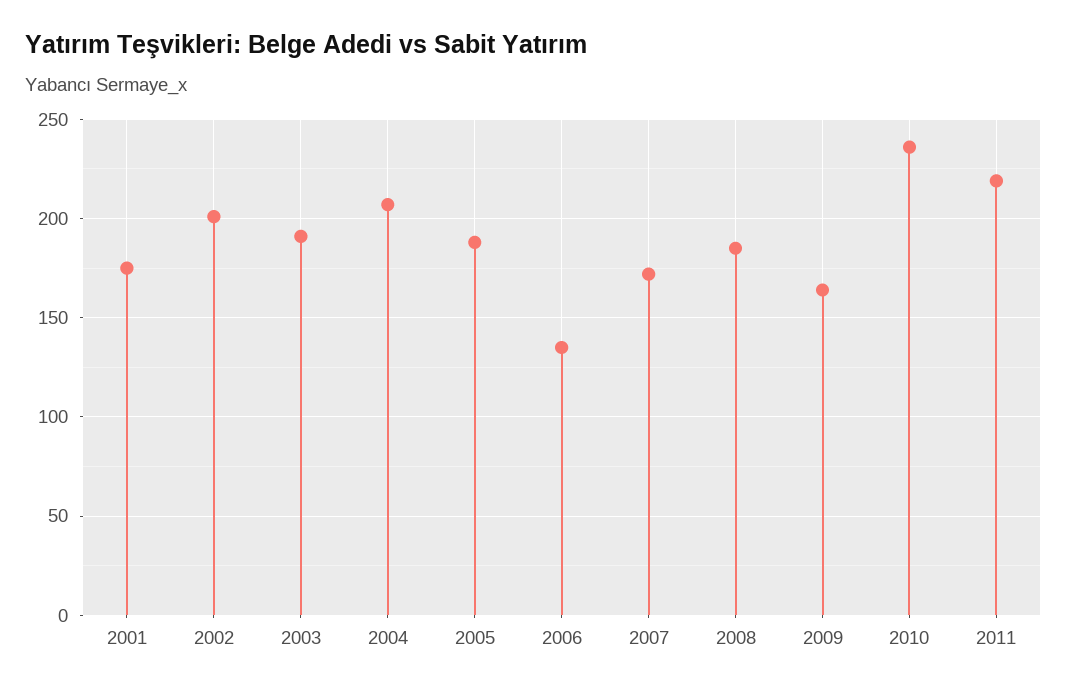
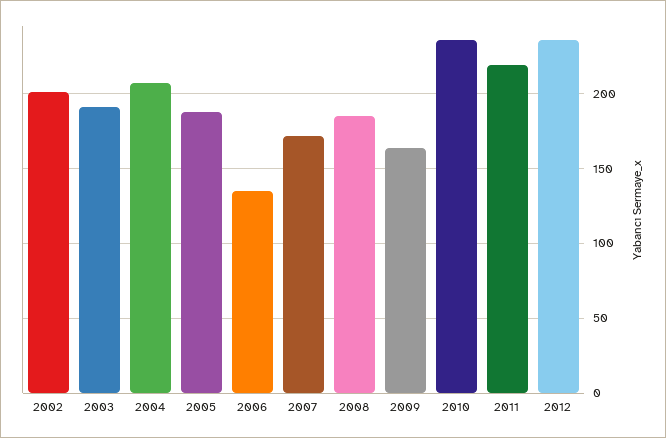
2001: 175 -> none
2012: none -> 235

